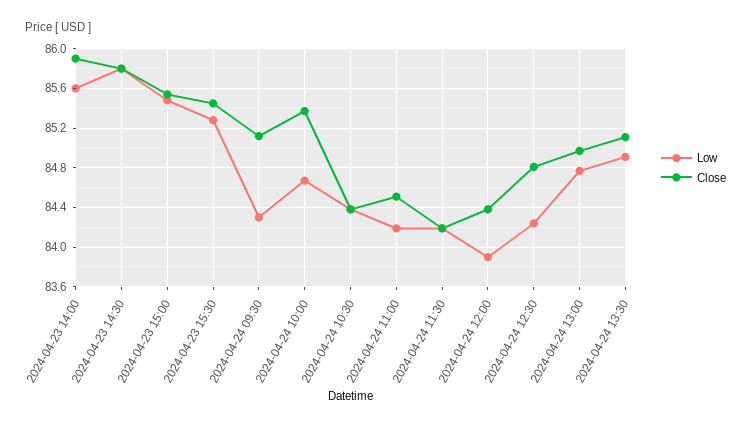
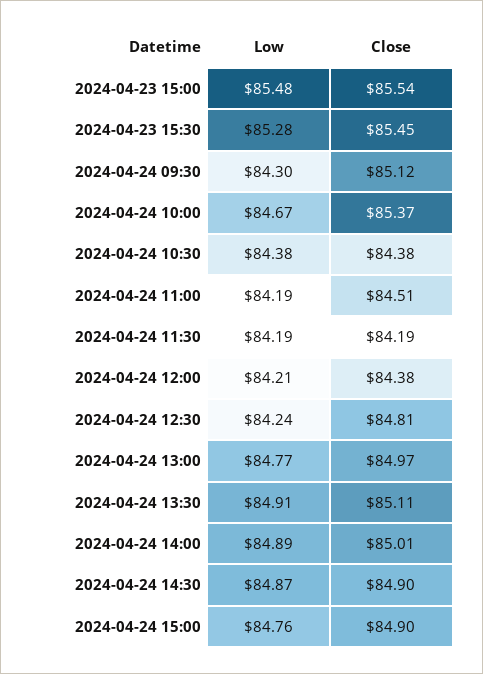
Low, 2024-04-23 14:00: 85.6 -> none
Close, 2024-04-23 14:00: 85.9 -> none
Low, 2024-04-23 14:30: 85.8 -> none
Close, 2024-04-23 14:30: 85.8 -> none
Low, 2024-04-24 12:00: 83.9 -> 84.21
Low, 2024-04-24 14:00: none -> 84.89
Close, 2024-04-24 14:00: none -> 85.01
Low, 2024-04-24 14:30: none -> 84.87
Close, 2024-04-24 14:30: none -> 84.9
Low, 2024-04-24 15:00: none -> 84.76
Close, 2024-04-24 15:00: none -> 84.9

